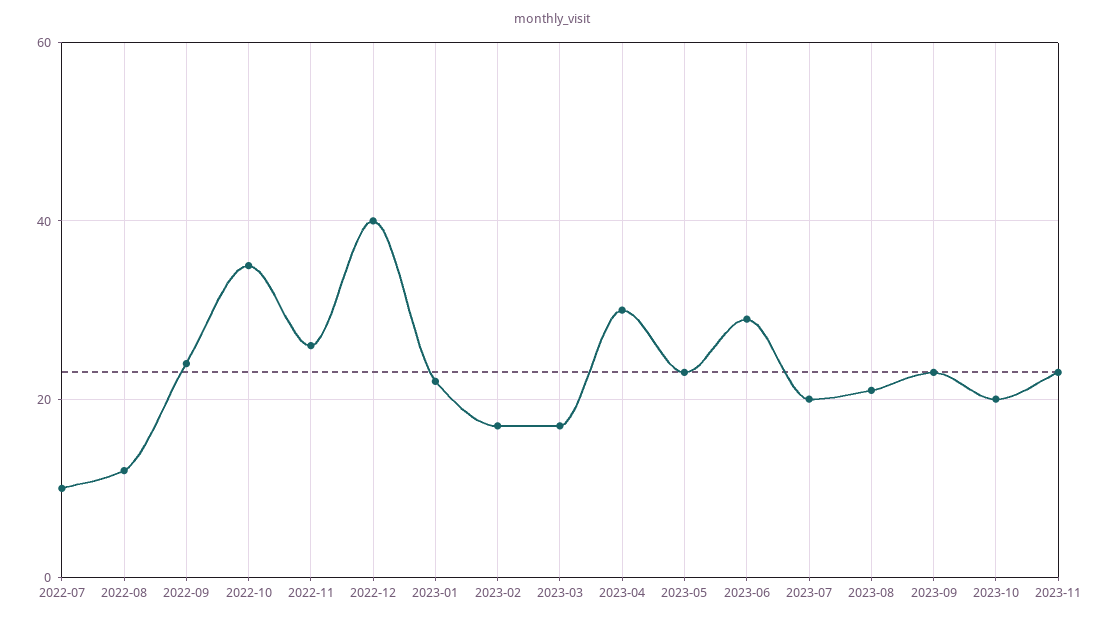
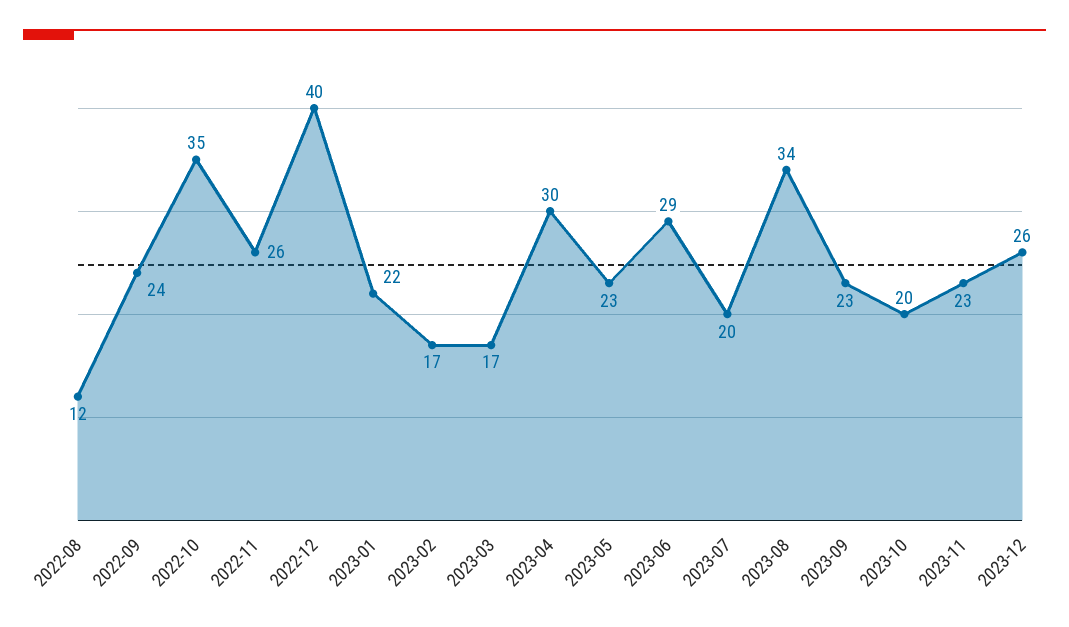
2022-07: 10 -> none
2023-08: 20 -> 34
2023-12: none -> 26

